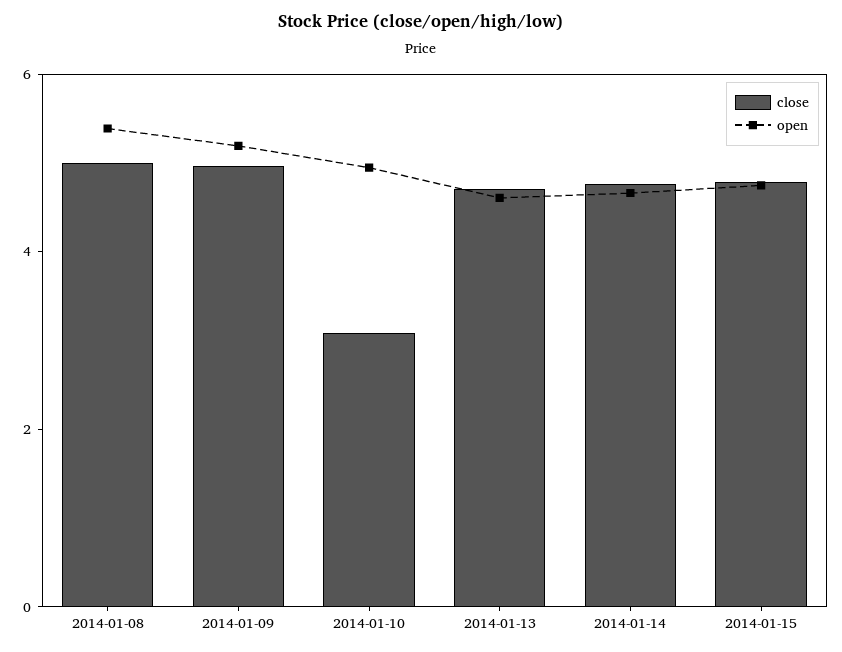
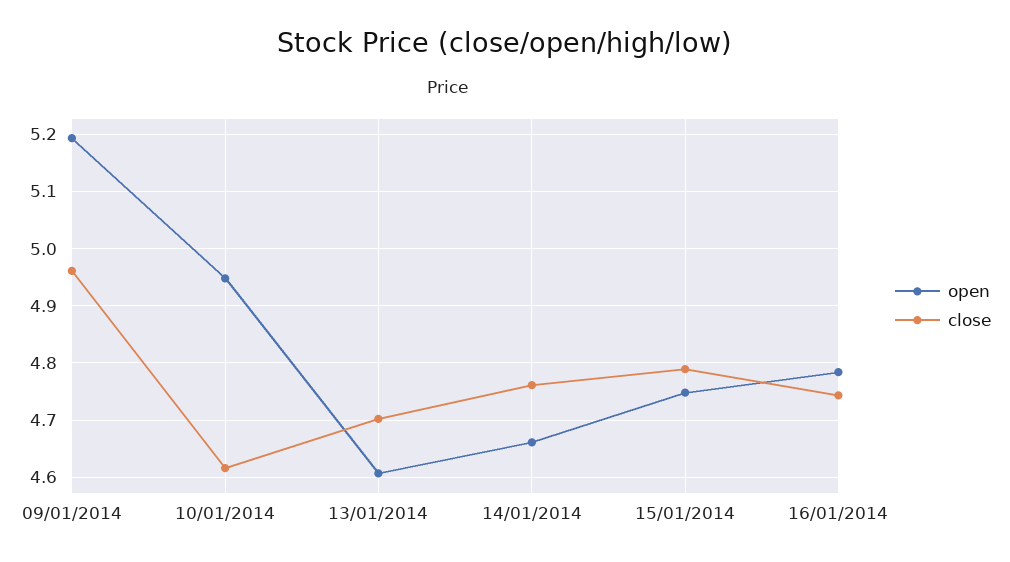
close, 2014-01-08: 5 -> none
open, 2014-01-08: 5.5 -> none
close, 2014-01-10: 3 -> 4.62
open, 16/01/2014: none -> 4.78
close, 16/01/2014: none -> 4.74

